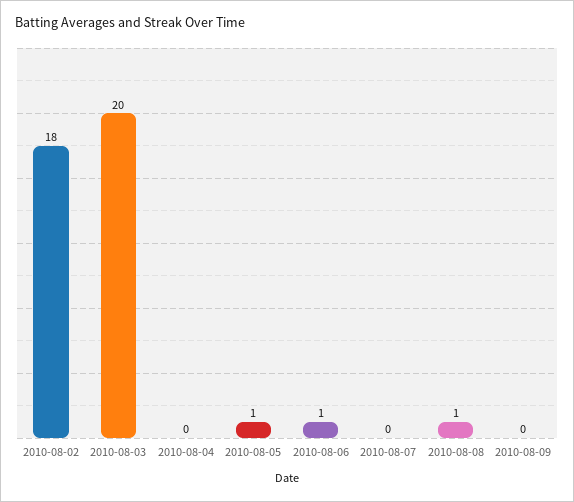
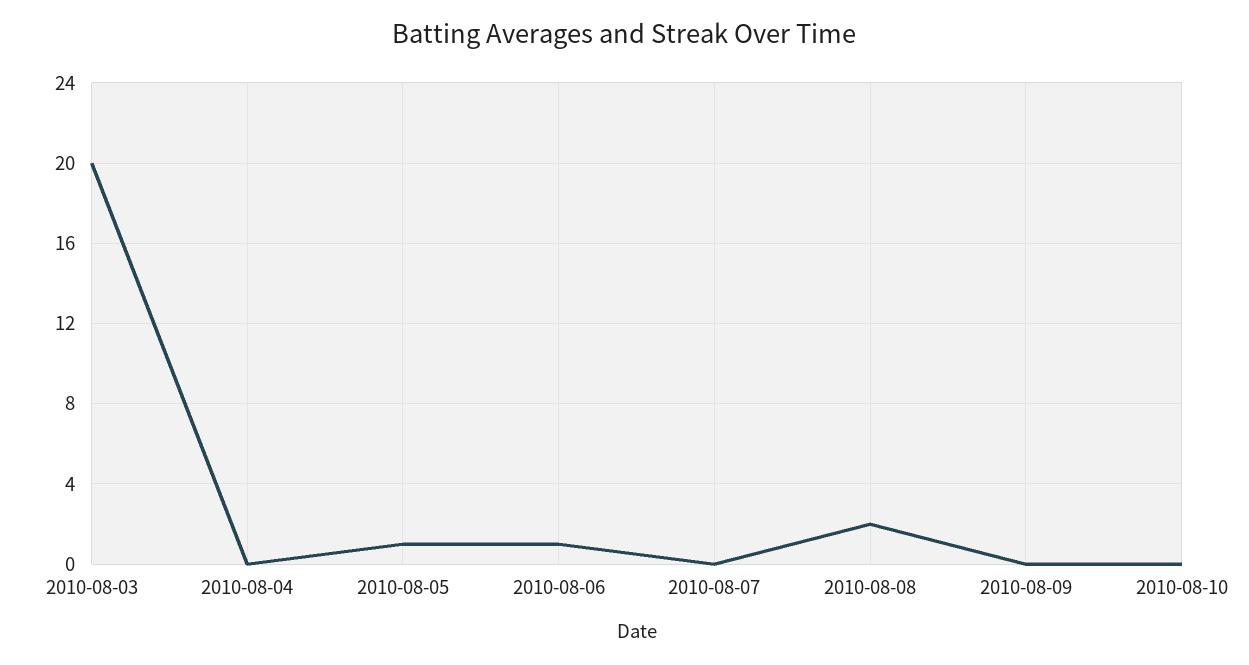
2010-08-02: 18 -> none
2010-08-08: 1 -> 2
2010-08-10: none -> 0

